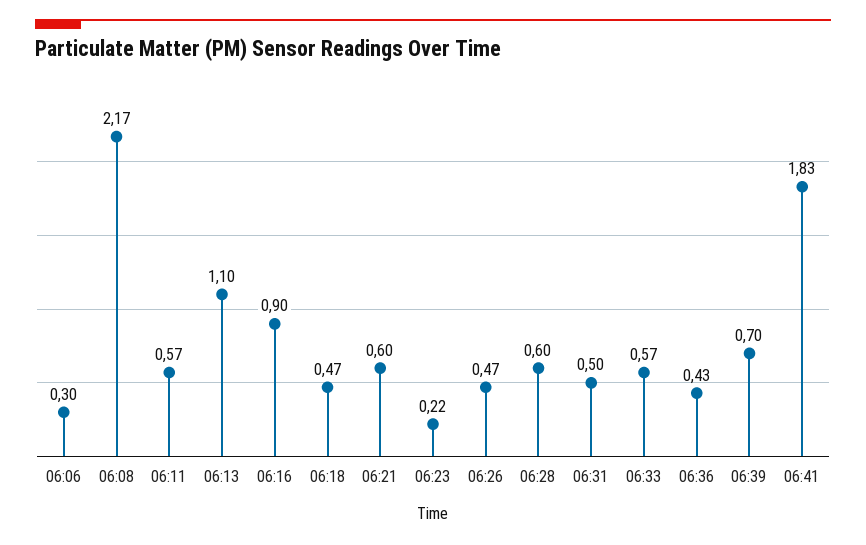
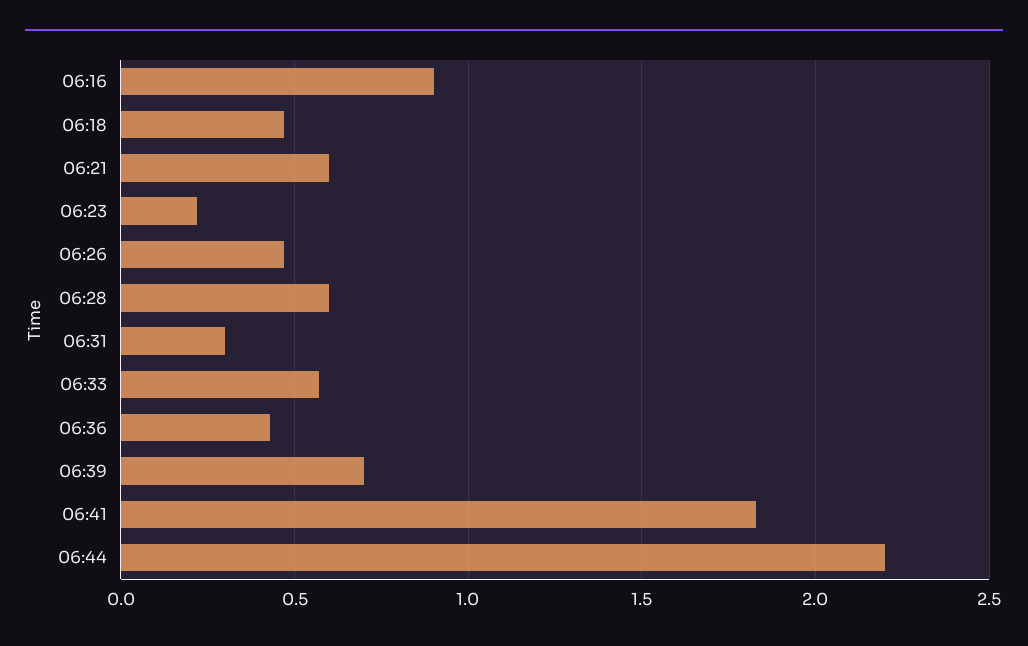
06:06: 0.3 -> none
06:08: 2.17 -> none
06:11: 0.57 -> none
06:13: 1.1 -> none
06:31: 0.5 -> 0.3
06:44: none -> 2.2

